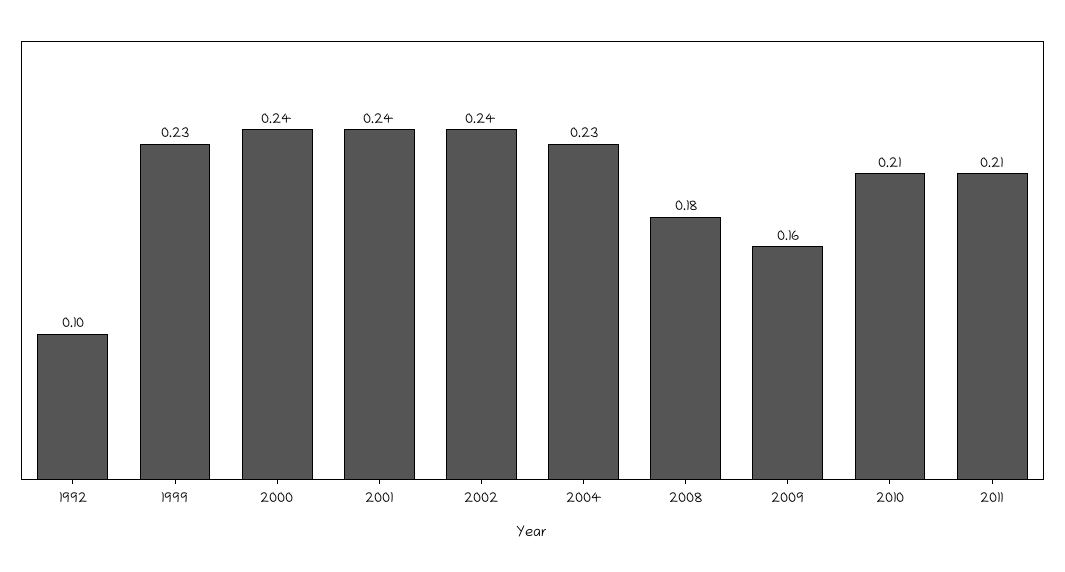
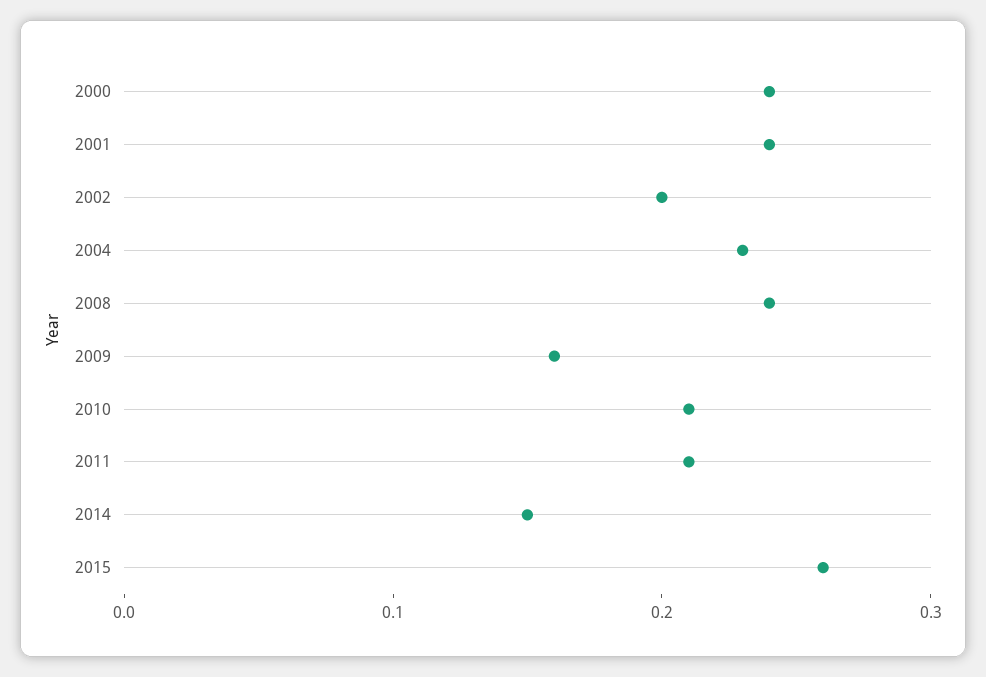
1992: 0.1 -> none
1999: 0.23 -> none
2002: 0.24 -> 0.2
2008: 0.18 -> 0.24
2014: none -> 0.15
2015: none -> 0.26

